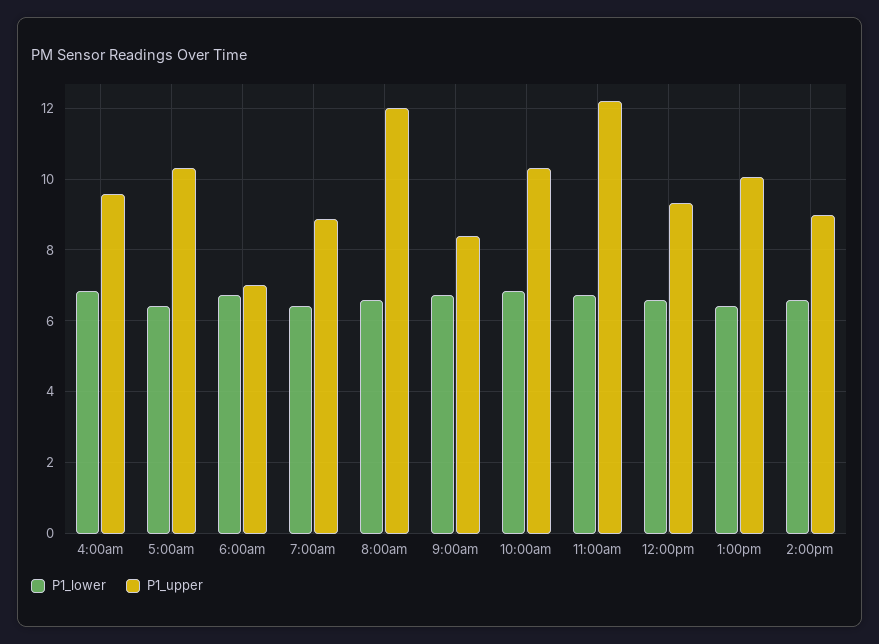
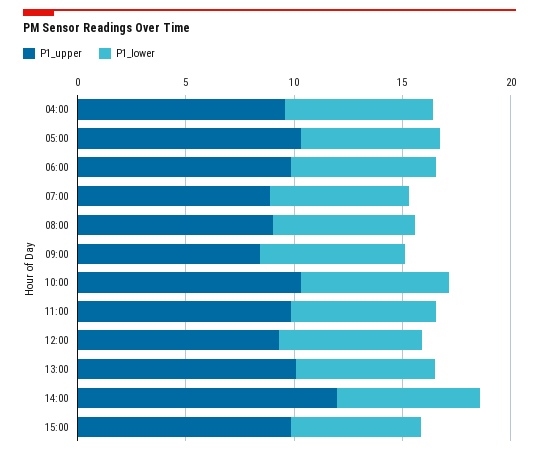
P1_upper, 6:00am: 7 -> 10
P1_upper, 8:00am: 12 -> 9
P1_upper, 11:00am: 12.2 -> 10
P1_upper, 2:00pm: 9 -> 12
P1_upper, 15:00: none -> 10
P1_lower, 15:00: none -> 6

